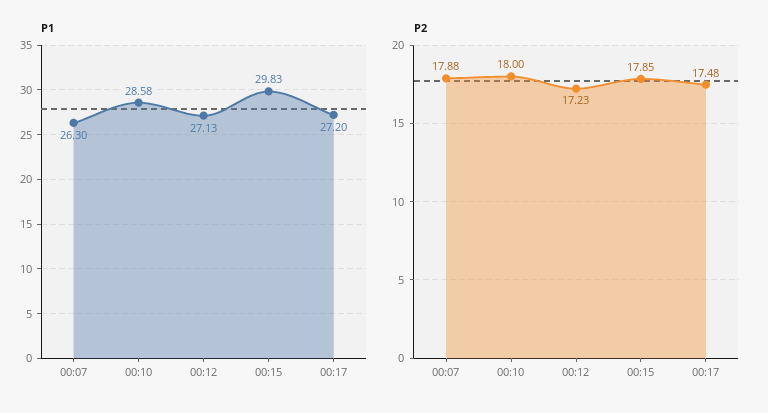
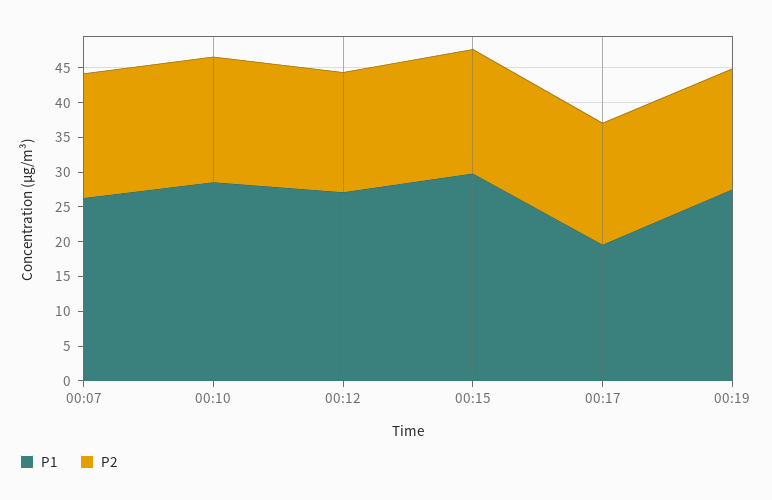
P1, 00:17: 27.2 -> 20
P1, 00:19: none -> 27.5
P2, 00:19: none -> 17.5

